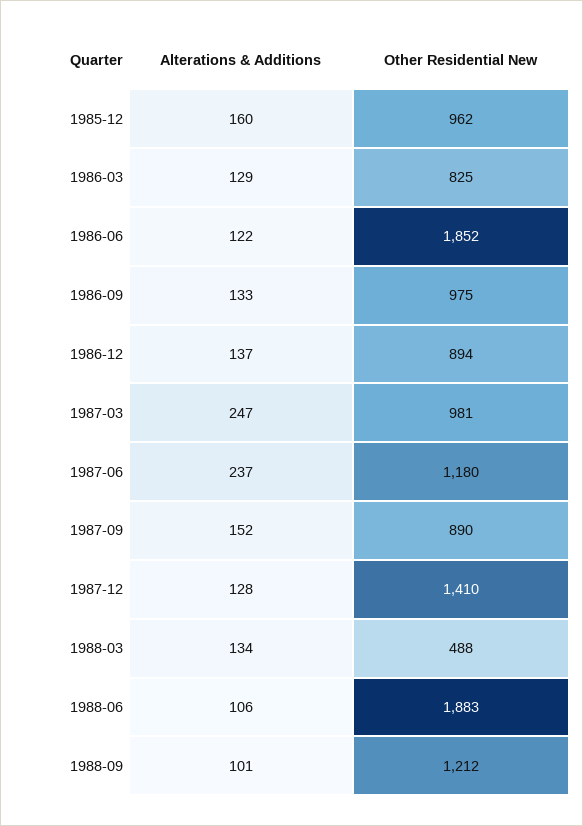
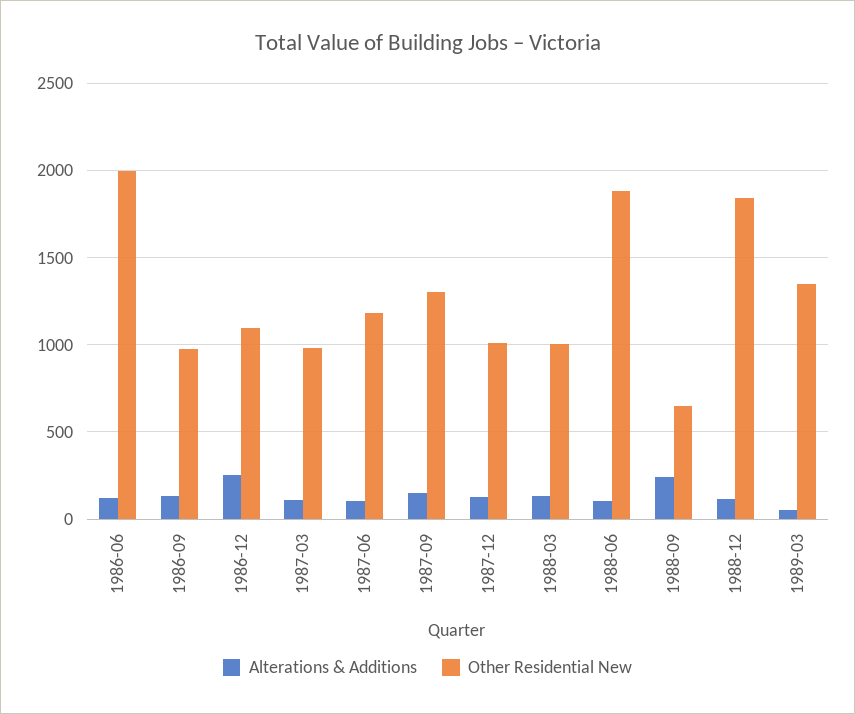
Alterations & Additions, 1985-12: 160 -> none
Other Residential New, 1985-12: 962 -> none
Alterations & Additions, 1986-03: 129 -> none
Other Residential New, 1986-03: 825 -> none
Other Residential New, 1986-06: 1852 -> 2000
Alterations & Additions, 1986-12: 137 -> 250
Other Residential New, 1986-12: 894 -> 1100
Alterations & Additions, 1987-03: 247 -> 100
Alterations & Additions, 1987-06: 237 -> 100
Other Residential New, 1987-09: 890 -> 1300
Other Residential New, 1987-12: 1410 -> 1000
Other Residential New, 1988-03: 488 -> 1000
Alterations & Additions, 1988-09: 101 -> 250
Other Residential New, 1988-09: 1212 -> 650
Alterations & Additions, 1988-12: none -> 100
Other Residential New, 1988-12: none -> 1850
Alterations & Additions, 1989-03: none -> 50
Other Residential New, 1989-03: none -> 1350

